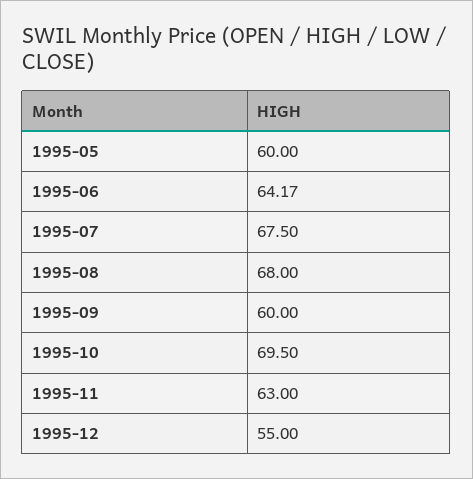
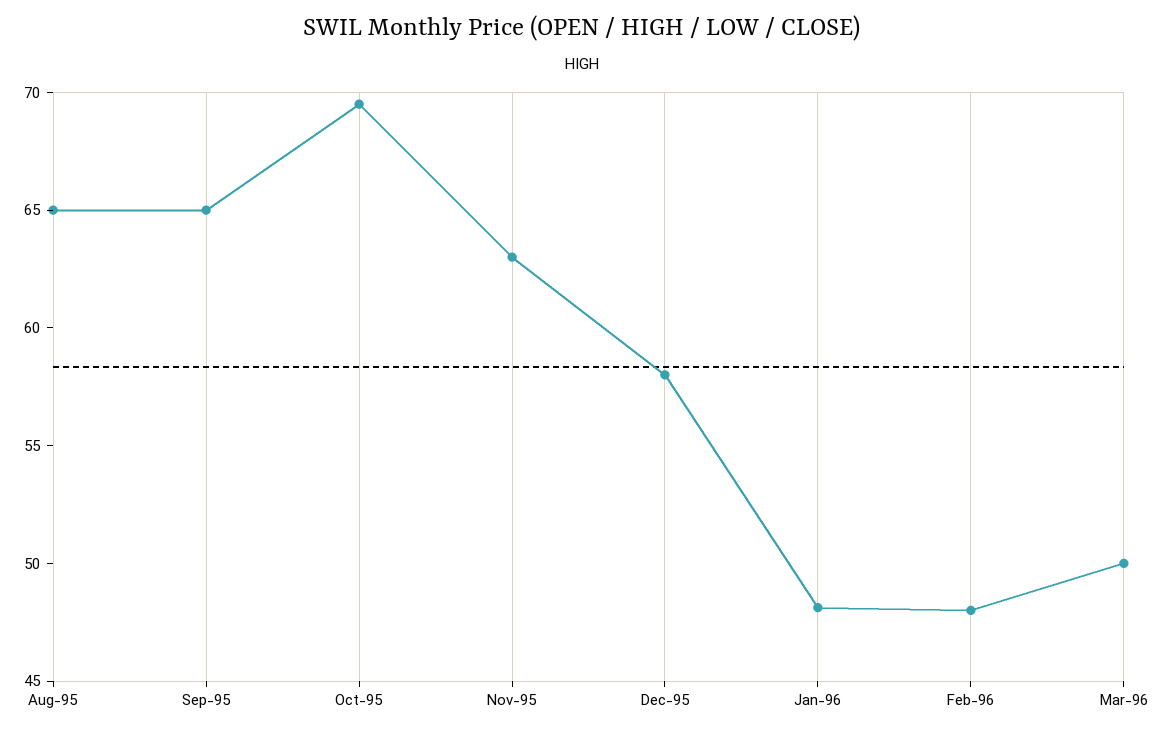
1995-05: 60 -> none
1995-06: 64.17 -> none
1995-07: 67.5 -> none
1995-08: 68 -> 65
1995-09: 60 -> 65
1995-12: 55 -> 58
Jan-96: none -> 48
Feb-96: none -> 48
Mar-96: none -> 50

